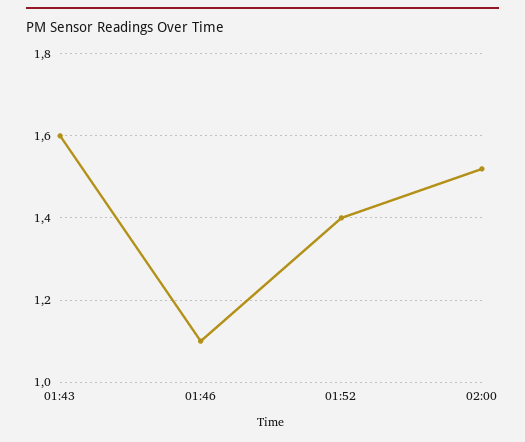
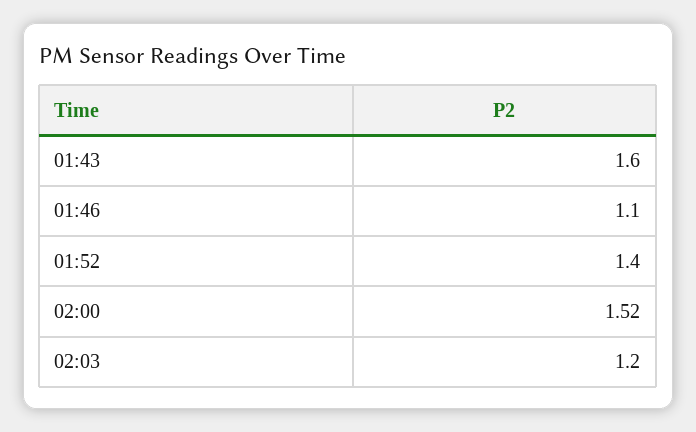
02:03: none -> 1.2

